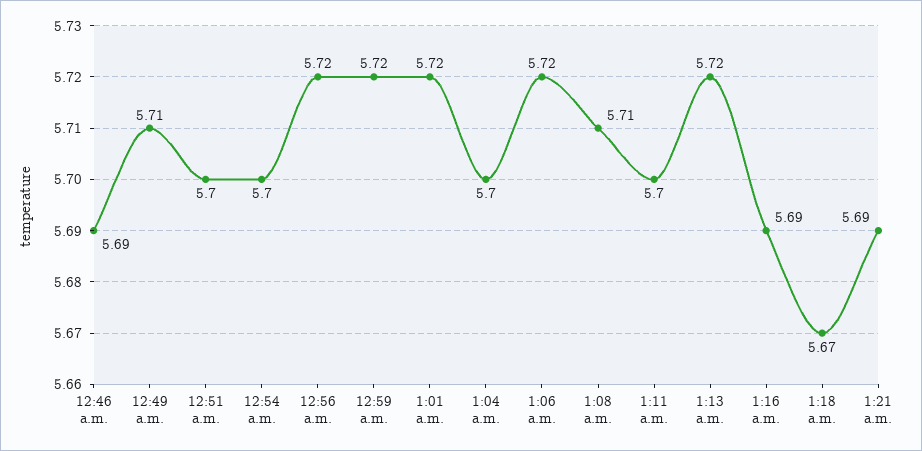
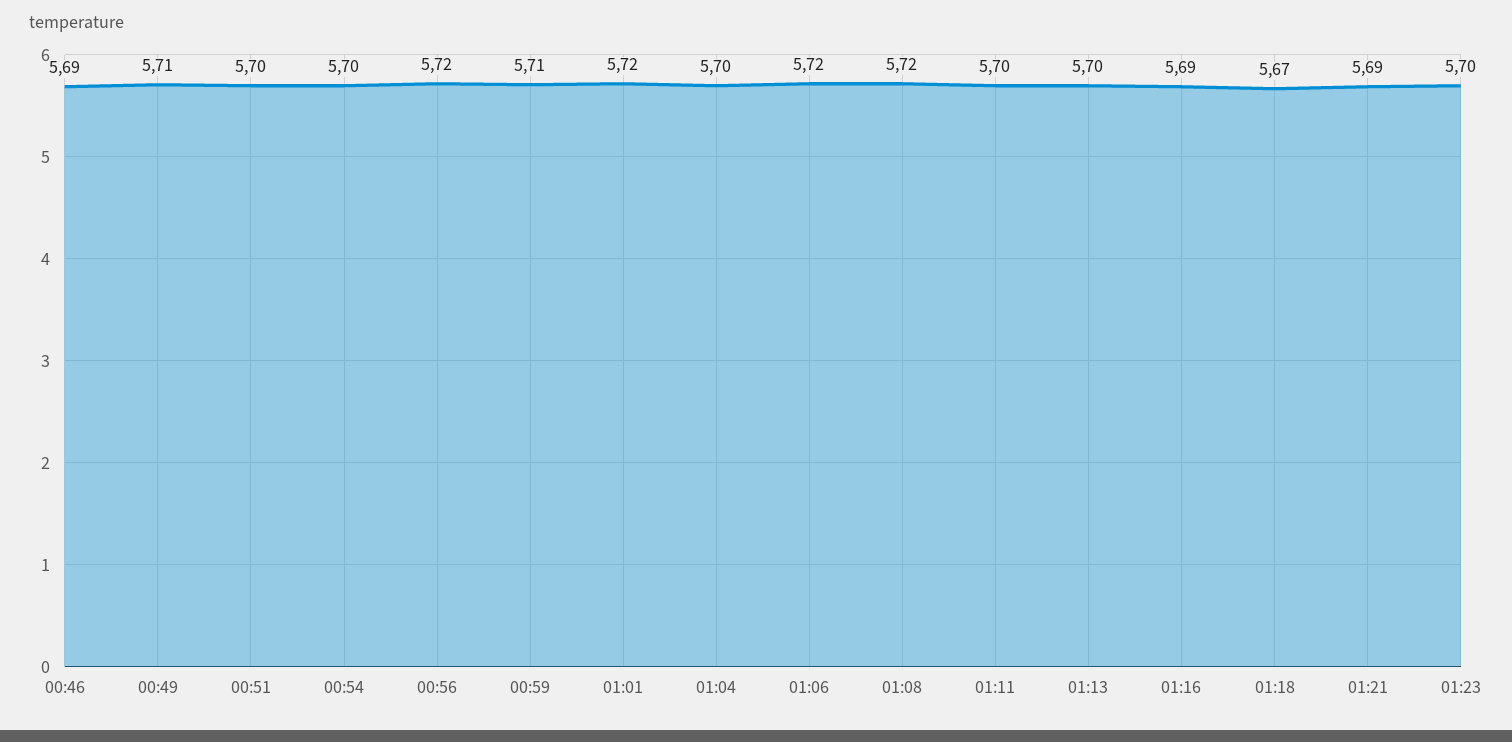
12:59 a.m.: 5.72 -> 5.71
1:08 a.m.: 5.71 -> 5.72
1:13 a.m.: 5.72 -> 5.7
01:23: none -> 5.7

